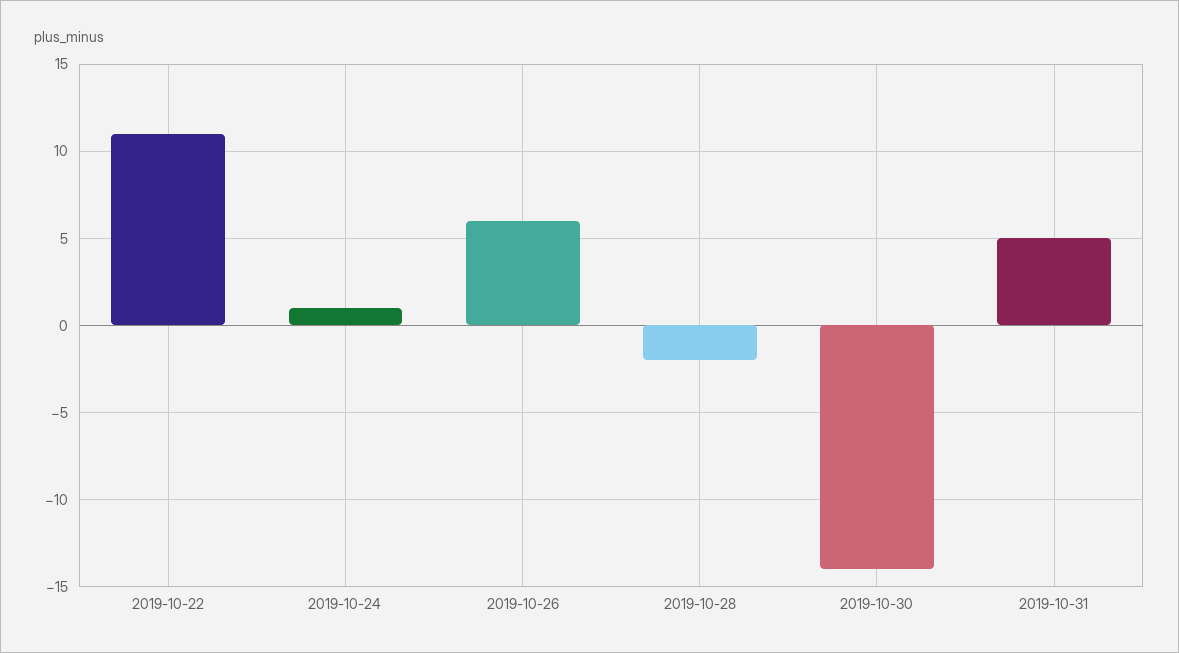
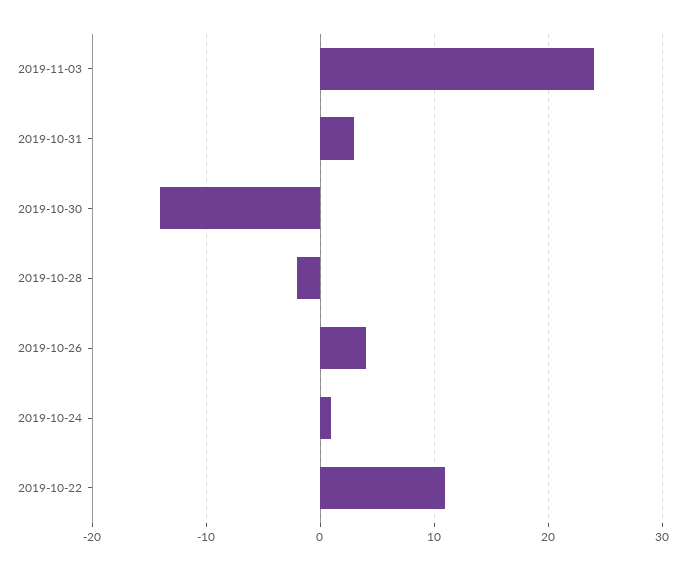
2019-10-26: 6 -> 4
2019-10-31: 5 -> 3
2019-11-03: none -> 24

